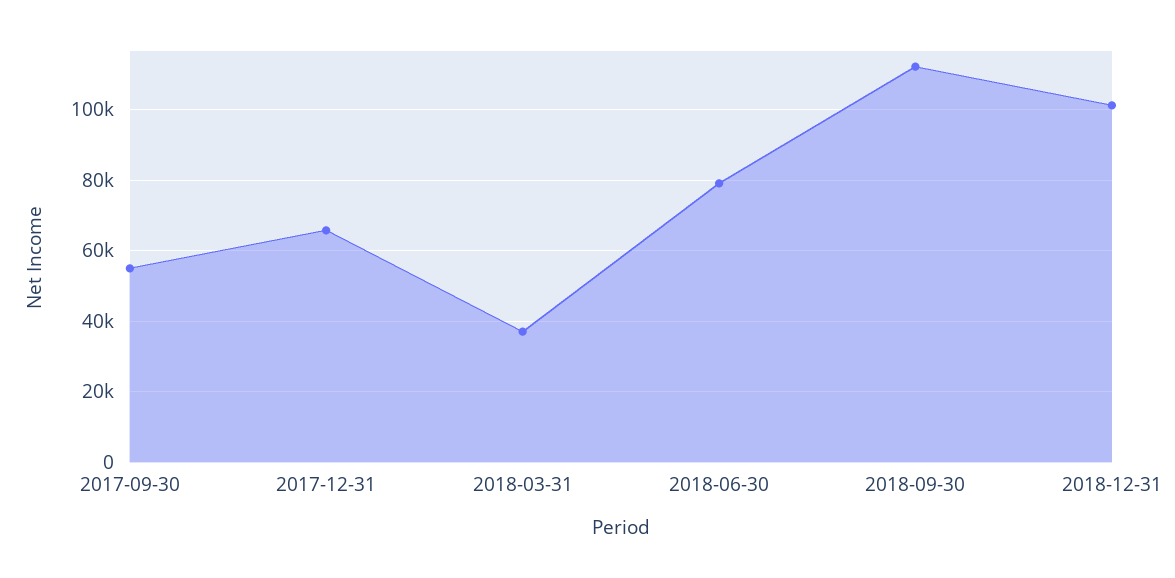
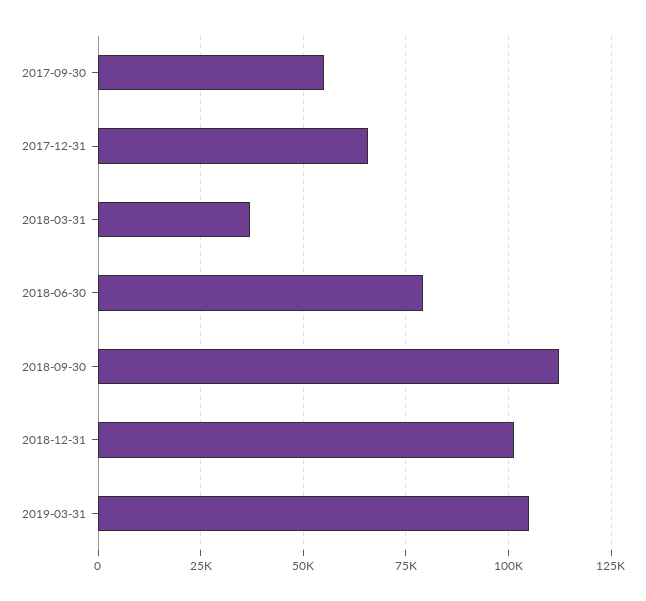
2019-03-31: none -> 105000

